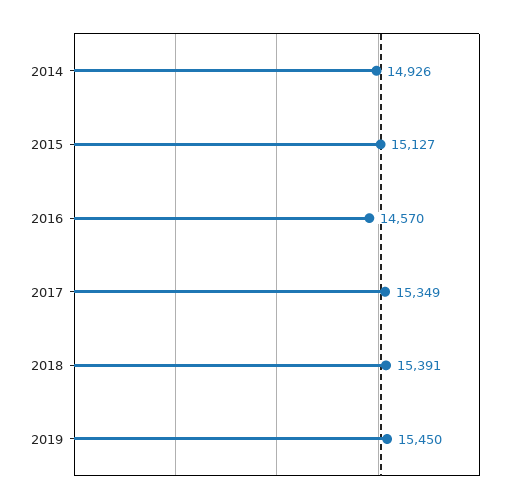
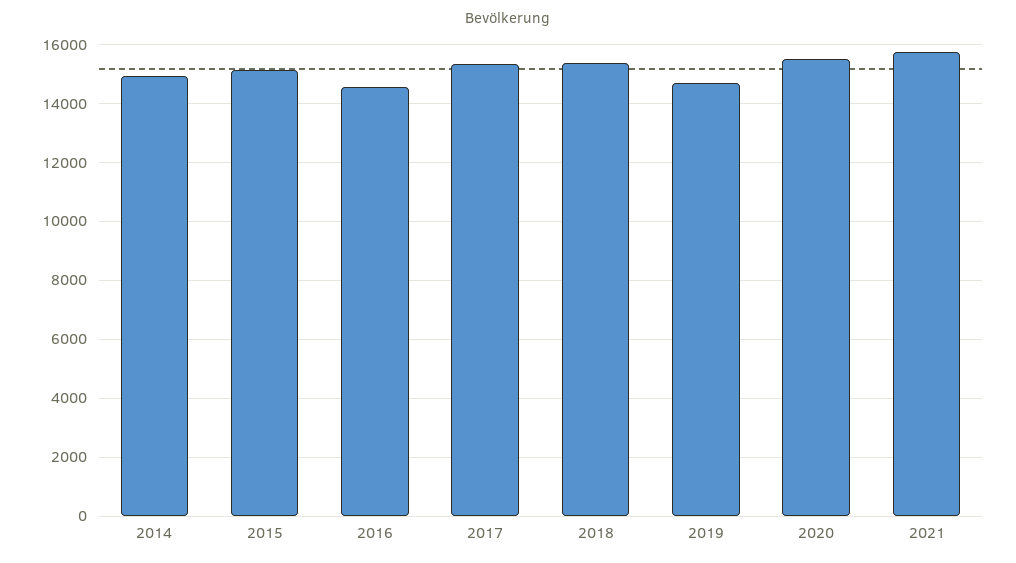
2019: 15450 -> 14750
2020: none -> 15500
2021: none -> 15750

